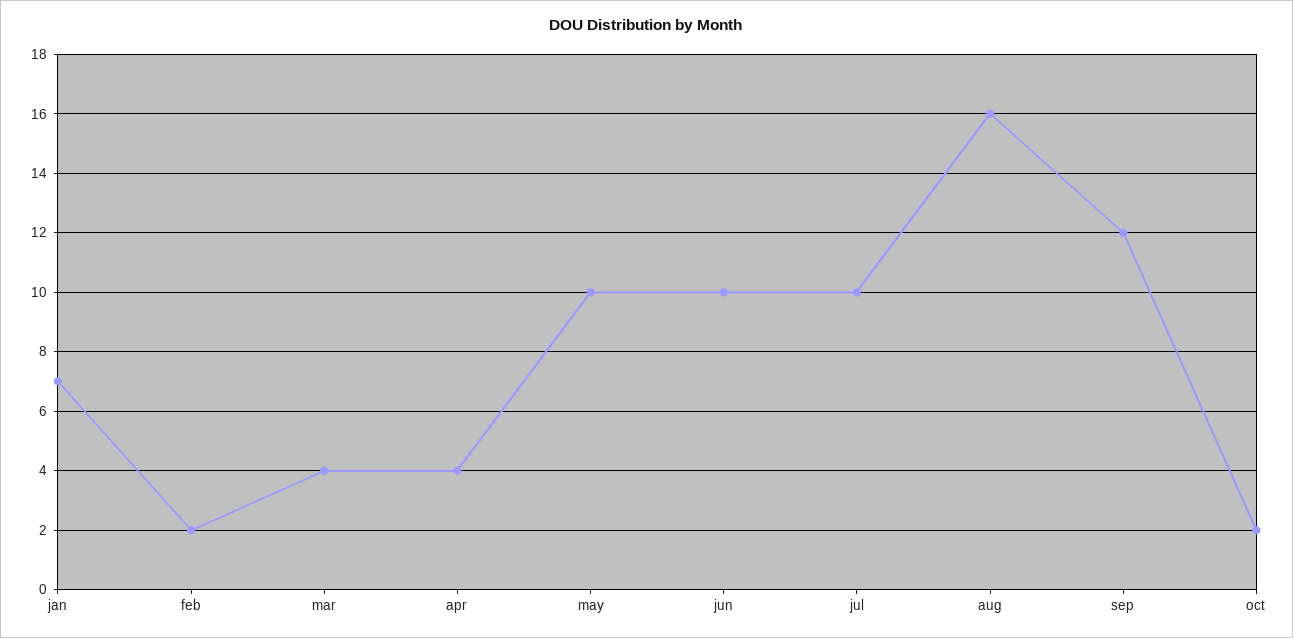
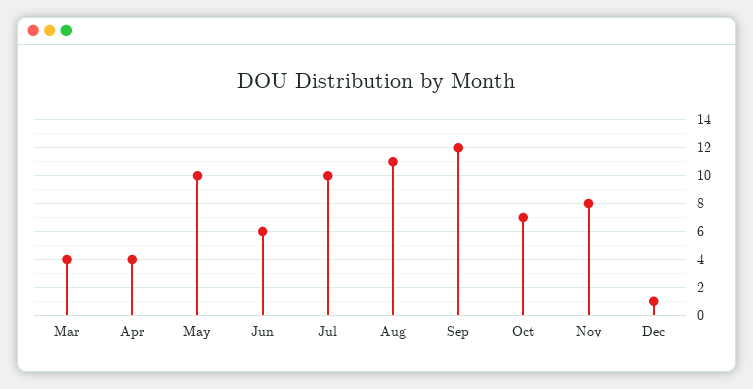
jan: 7 -> none
feb: 2 -> none
jun: 10 -> 6
aug: 16 -> 11
oct: 2 -> 7
Nov: none -> 8
Dec: none -> 1

